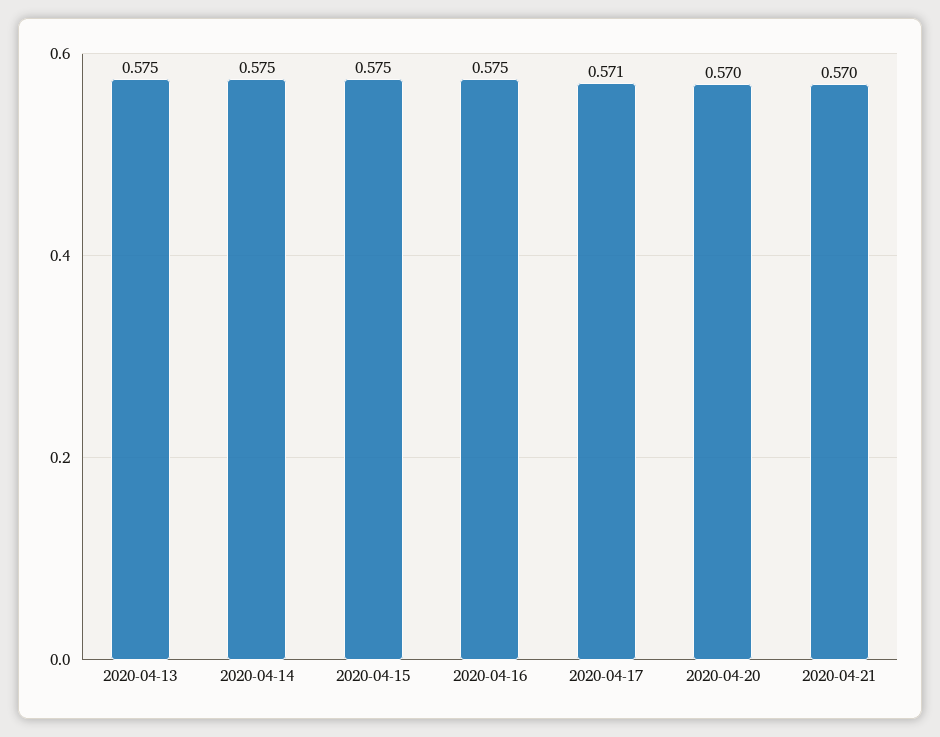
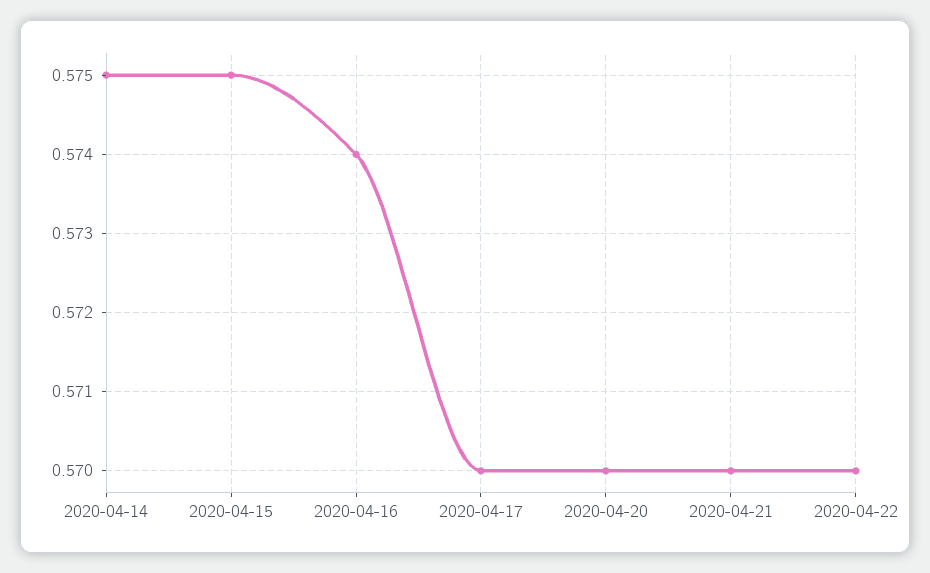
2020-04-13: 0.575 -> none
2020-04-16: 0.575 -> 0.574
2020-04-17: 0.571 -> 0.57
2020-04-22: none -> 0.57

